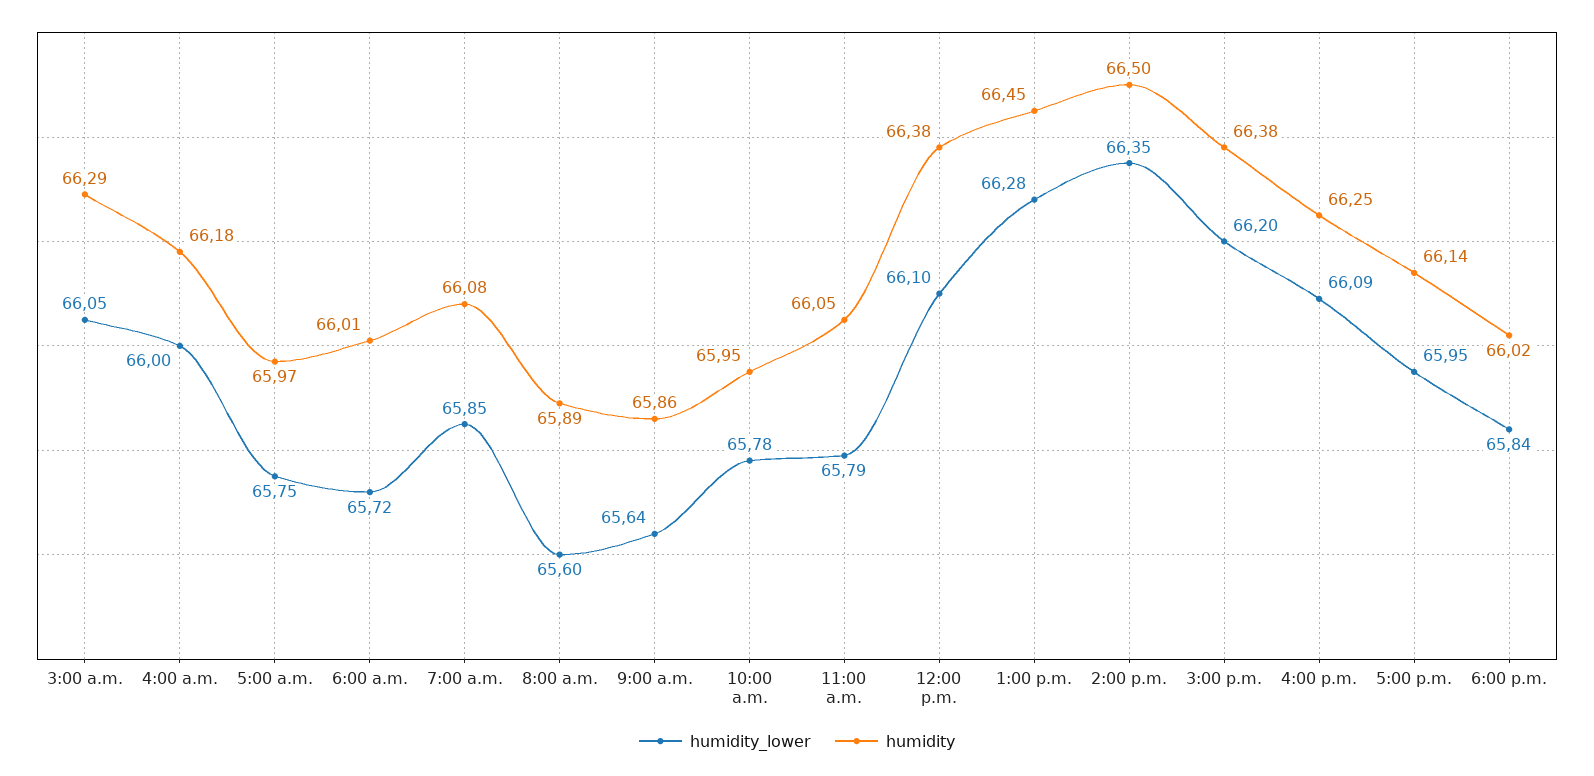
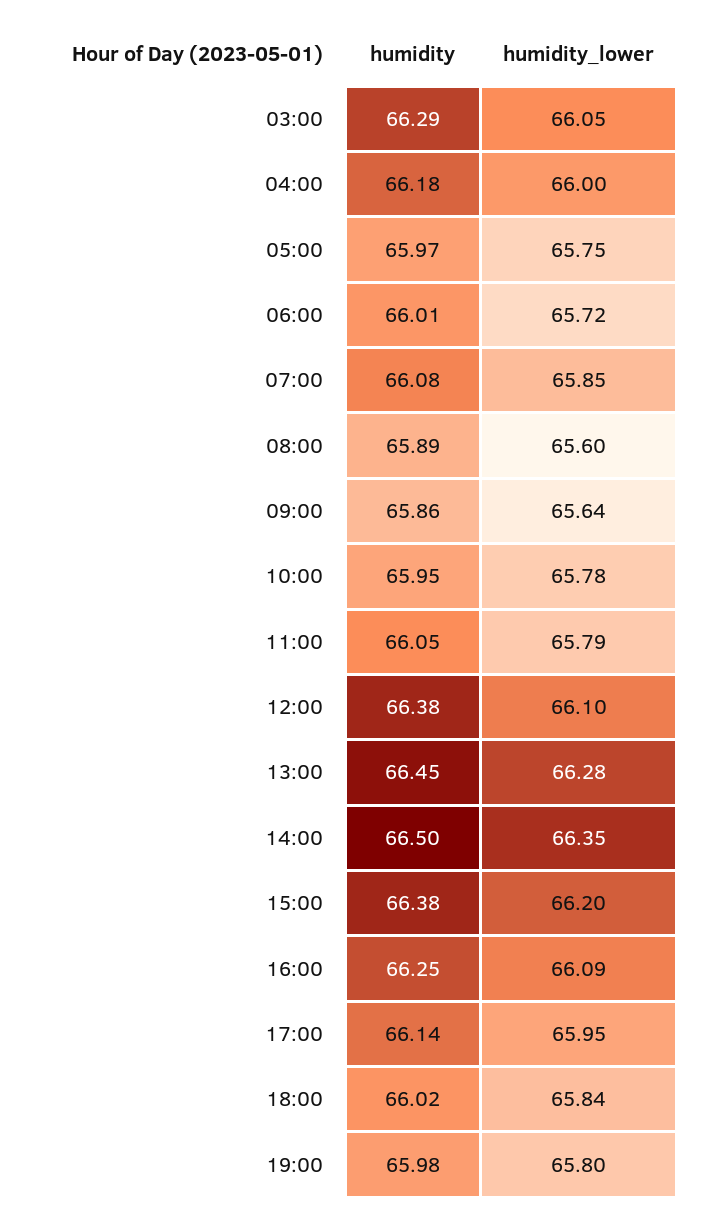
humidity, 19:00: none -> 65.98
humidity_lower, 19:00: none -> 65.8

